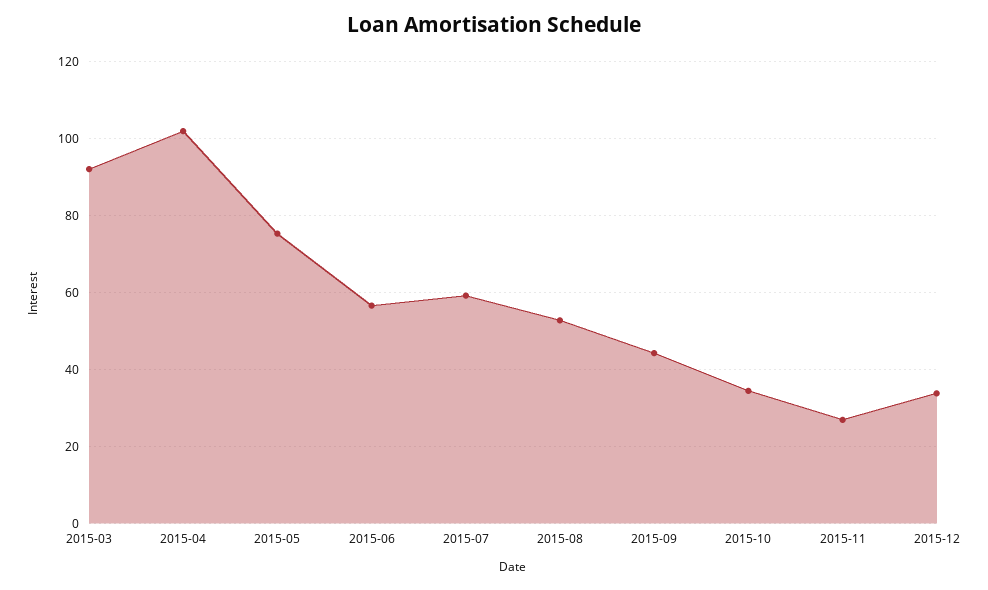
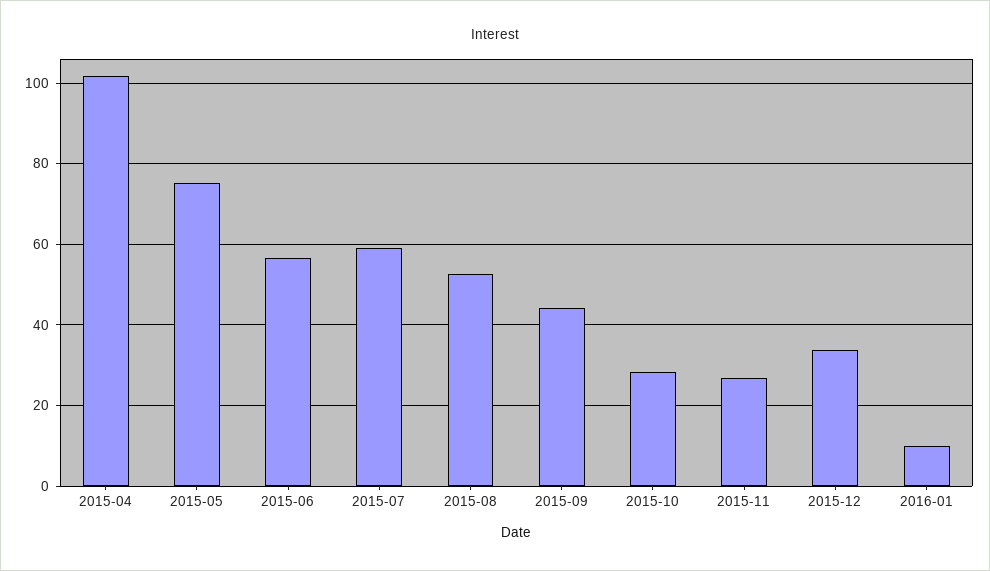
2015-03: 92 -> none
2015-10: 34 -> 28
2016-01: none -> 10

